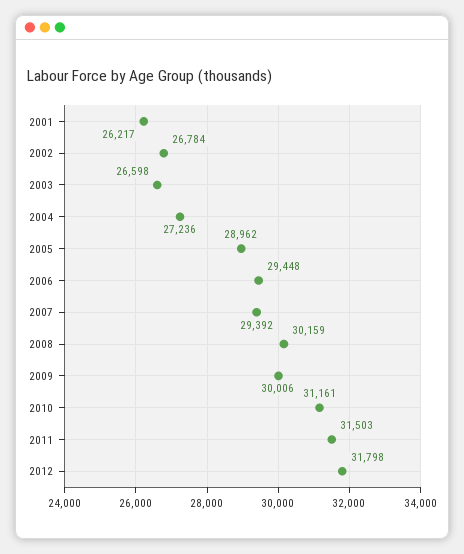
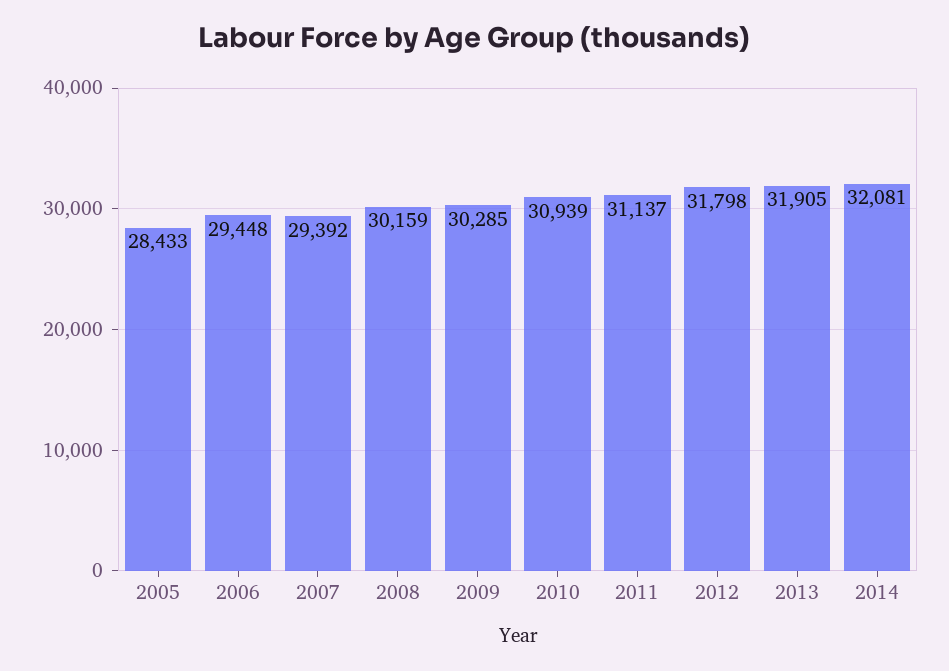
2001: 26217 -> none
2002: 26784 -> none
2003: 26598 -> none
2004: 27236 -> none
2005: 28962 -> 28433
2009: 30006 -> 30285
2010: 31161 -> 30939
2011: 31503 -> 31137
2013: none -> 31905
2014: none -> 32081

